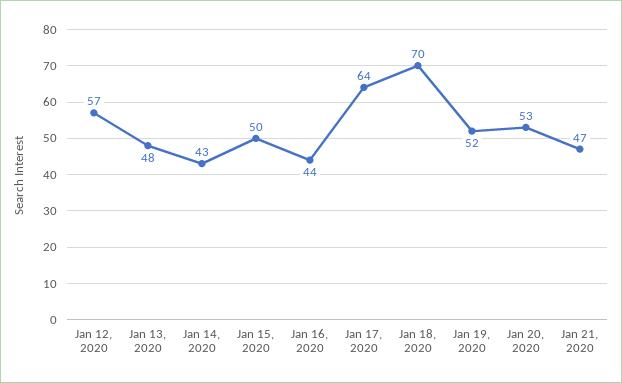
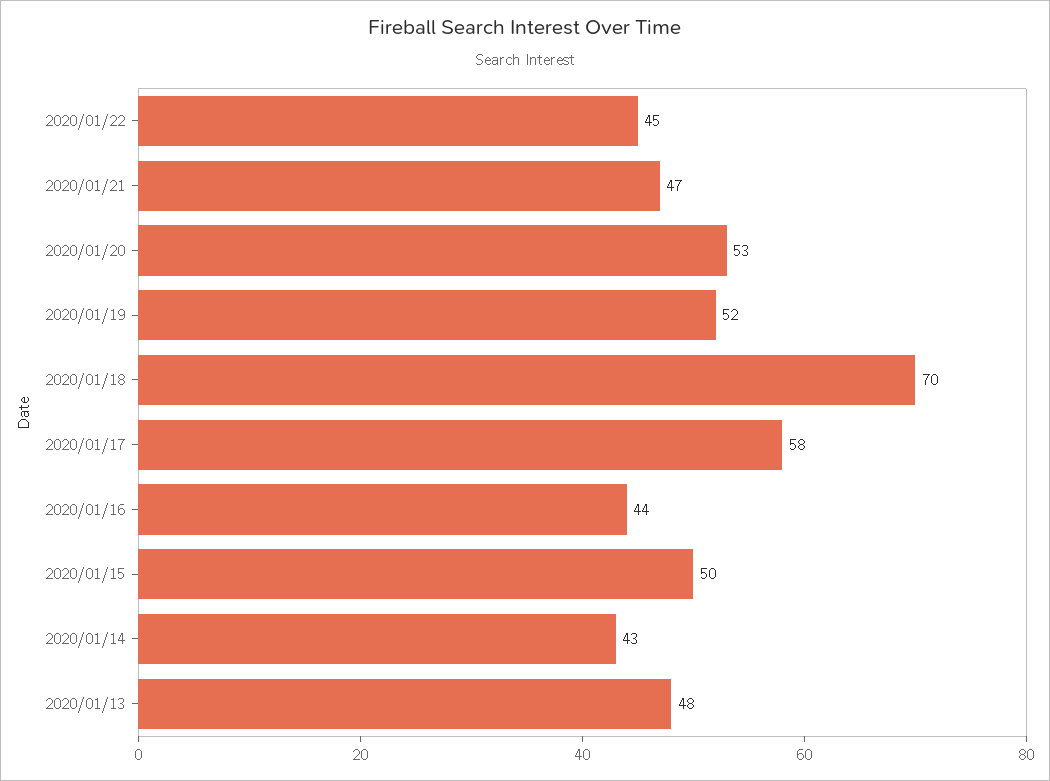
Jan 12, 2020: 57 -> none
Jan 17, 2020: 64 -> 58
2020/01/22: none -> 45

